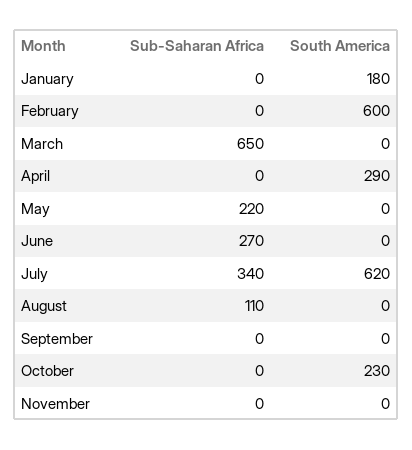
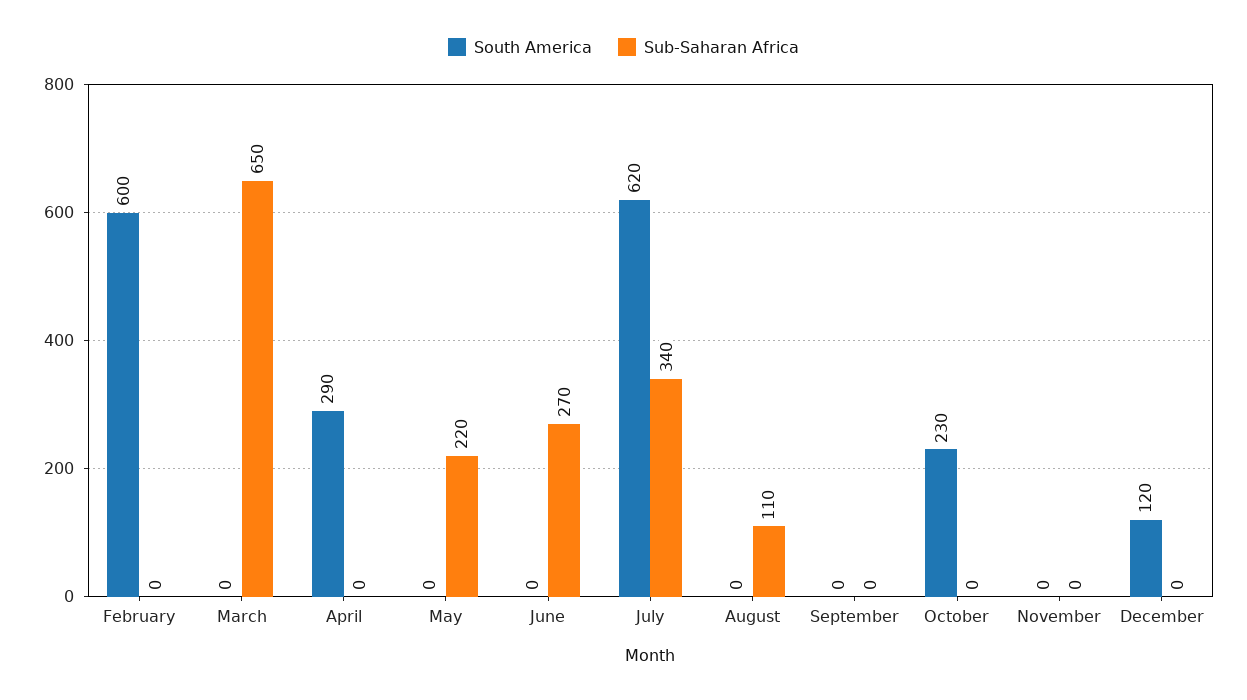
Sub-Saharan Africa, January: 0 -> none
South America, January: 180 -> none
South America, December: none -> 120
Sub-Saharan Africa, December: none -> 0

